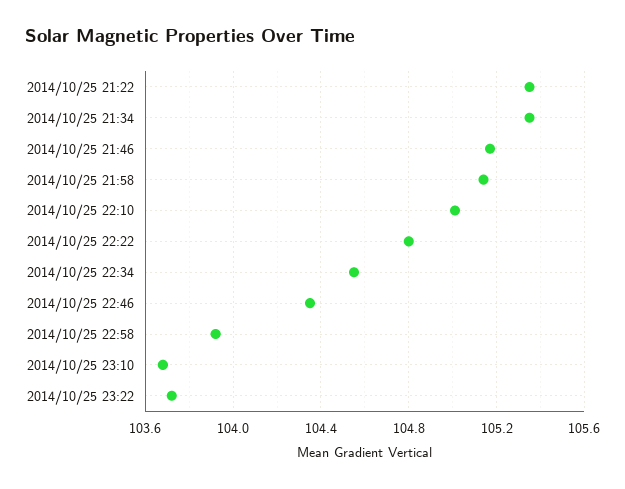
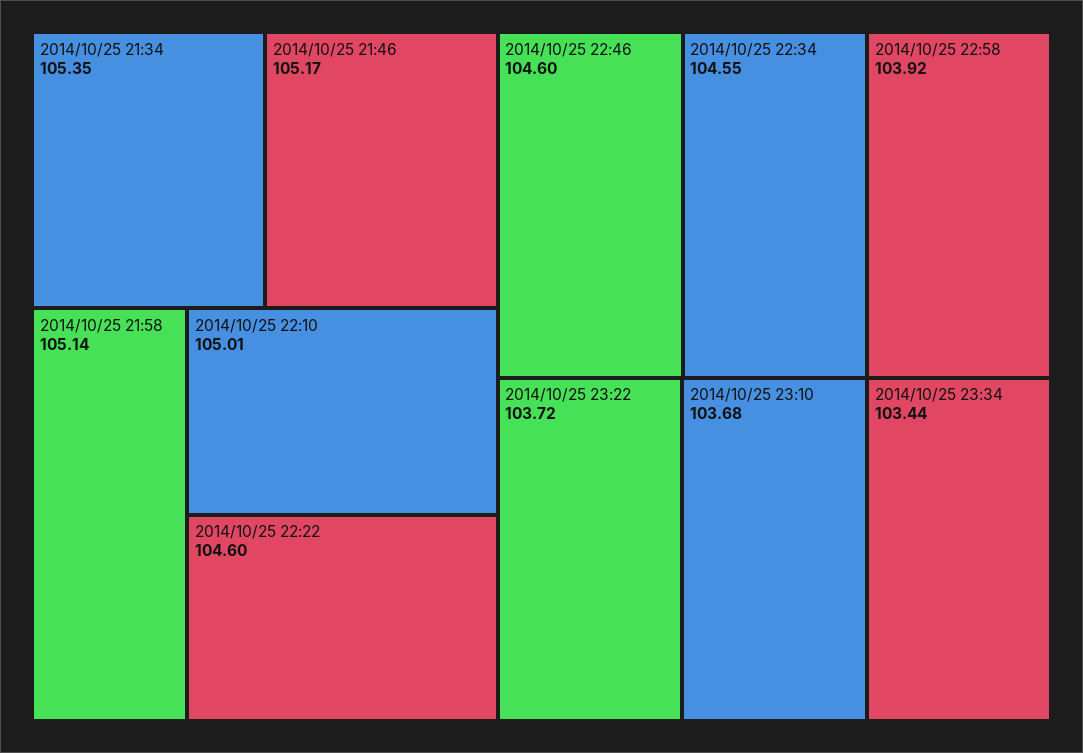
2014/10/25 21:22: 105.35 -> none
2014/10/25 22:22: 104.8 -> 104.6
2014/10/25 22:46: 104.35 -> 104.6
2014/10/25 23:34: none -> 103.44

